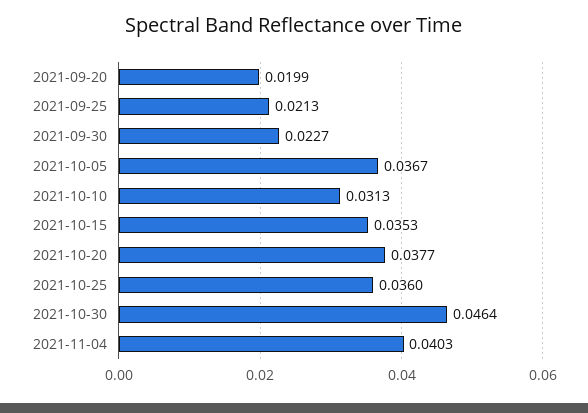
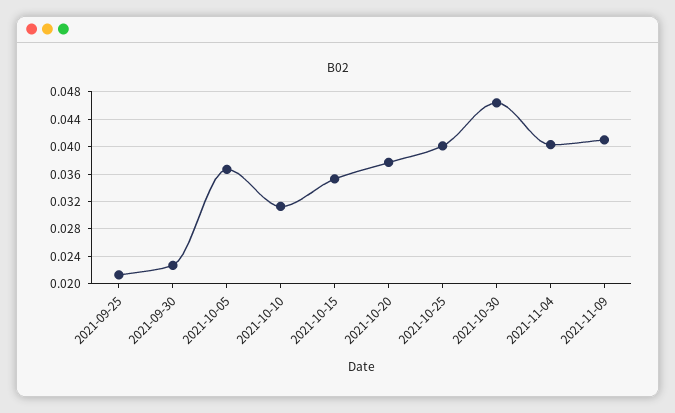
2021-09-20: 0.0199 -> none
2021-10-25: 0.036 -> 0.04
2021-11-09: none -> 0.041

